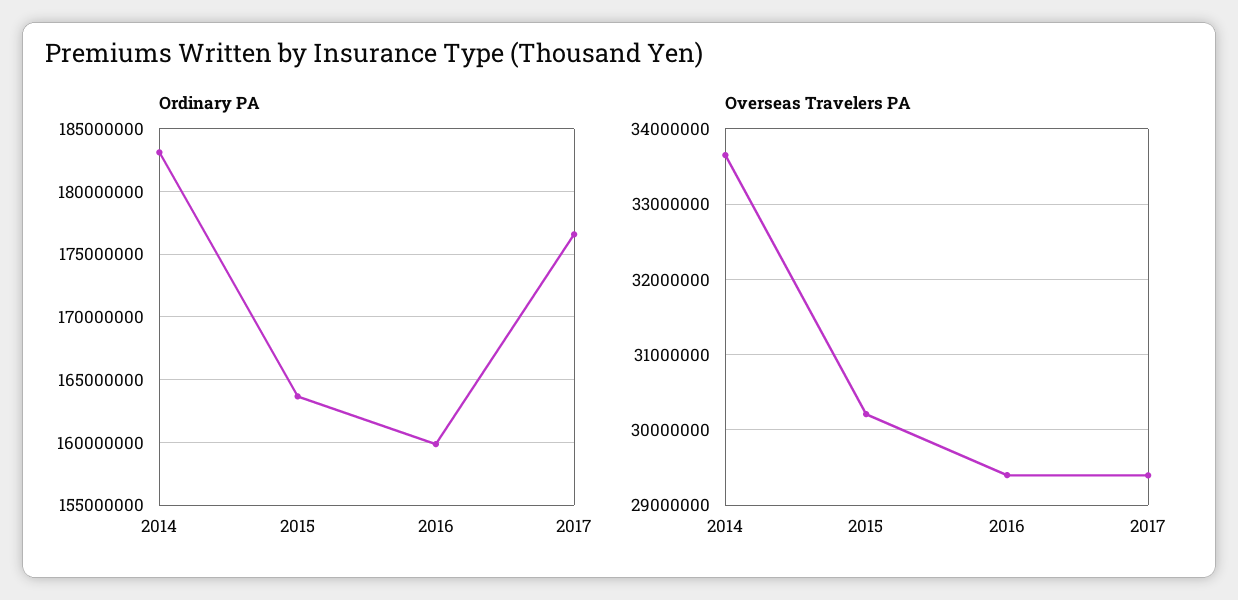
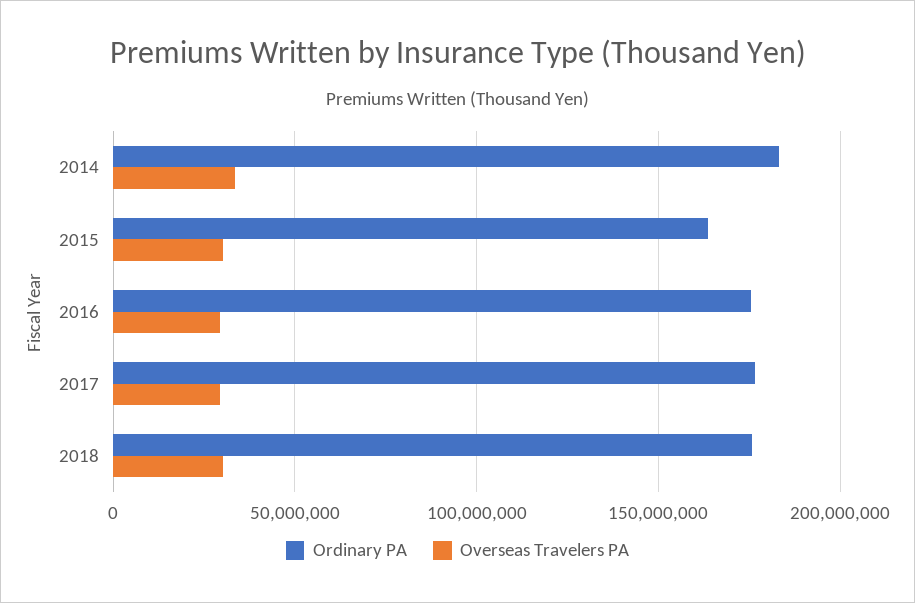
Ordinary PA, 2016: 160000000 -> 175000000
Ordinary PA, 2018: none -> 175000000
Overseas Travelers PA, 2018: none -> 30000000

